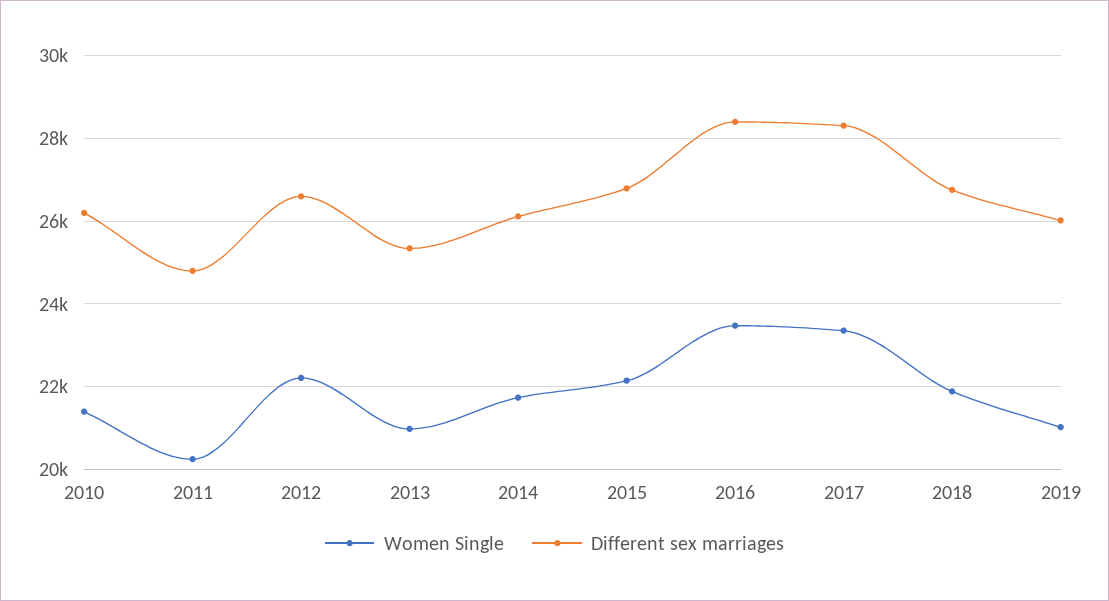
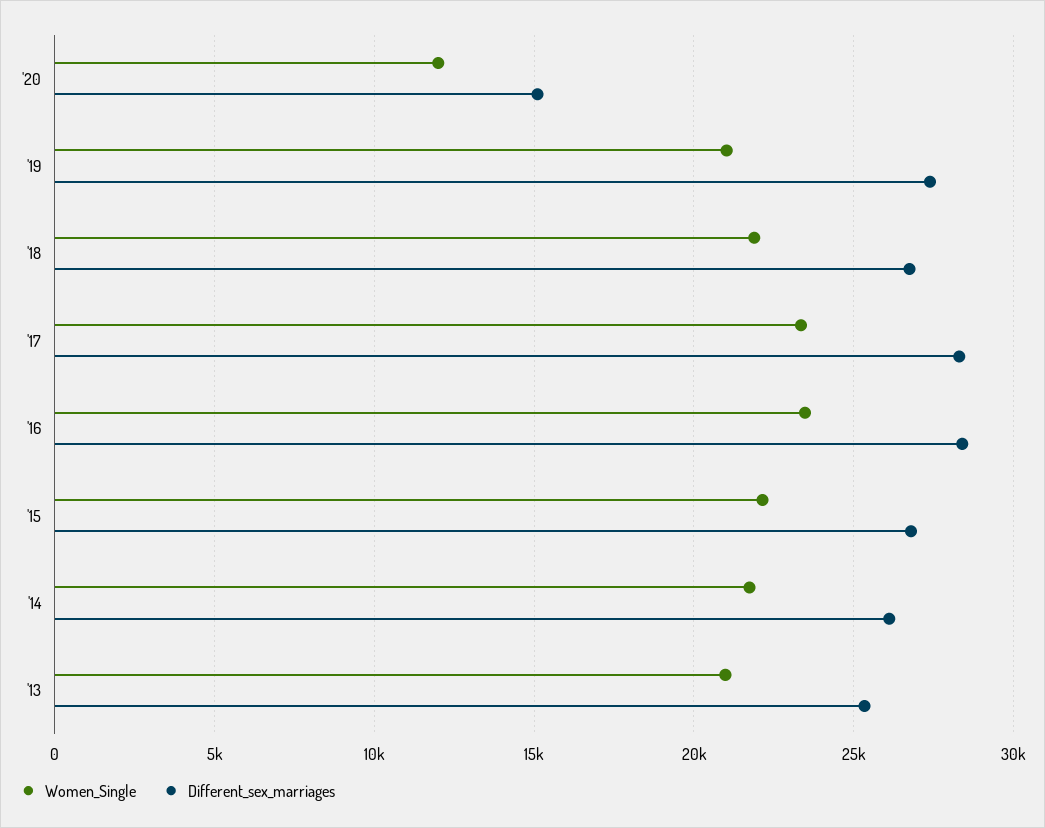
Women Single, 2010: 21400 -> none
Different sex marriages, 2010: 26200 -> none
Women Single, 2011: 20200 -> none
Different sex marriages, 2011: 24800 -> none
Women Single, 2012: 22200 -> none
Different sex marriages, 2012: 26600 -> none
Different sex marriages, 2019: 26000 -> 27500
Women Single, '20: none -> 12000
Different sex marriages, '20: none -> 15000

